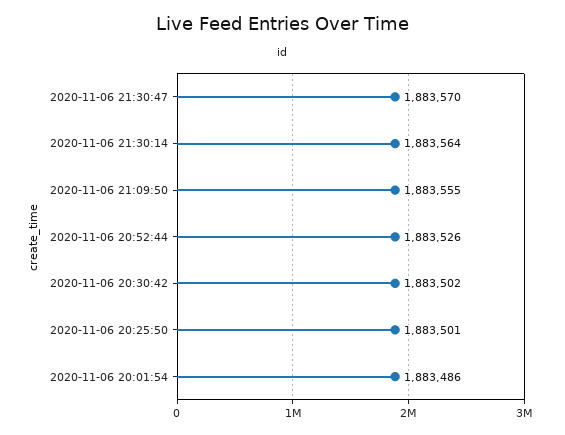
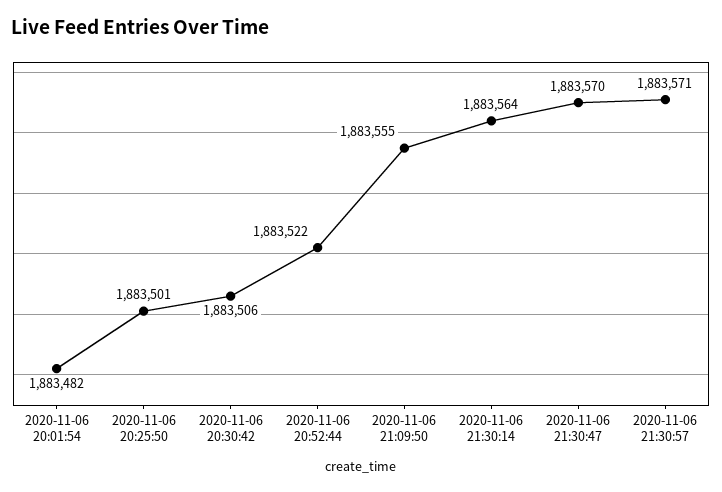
2020-11-06 20:52:44: 1883526 -> 1883522
2020-11-06 20:30:42: 1883502 -> 1883506
2020-11-06 20:01:54: 1883486 -> 1883482
2020-11-06 21:30:57: none -> 1883571

